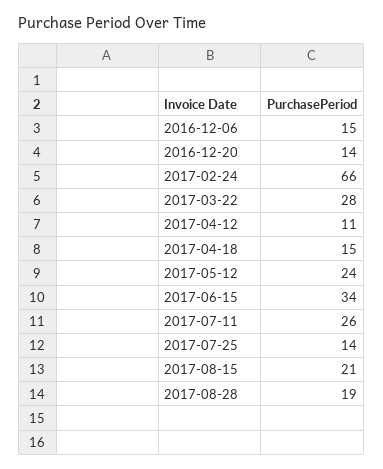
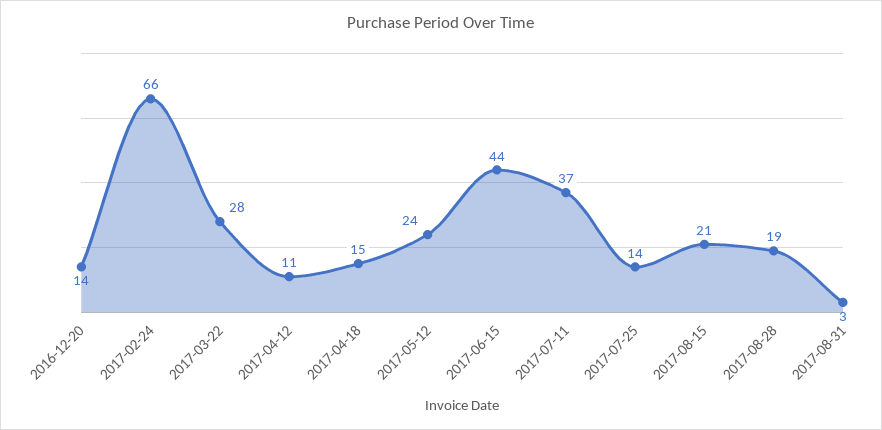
2016-12-06: 15 -> none
2017-06-15: 34 -> 44
2017-07-11: 26 -> 37
2017-08-31: none -> 3

